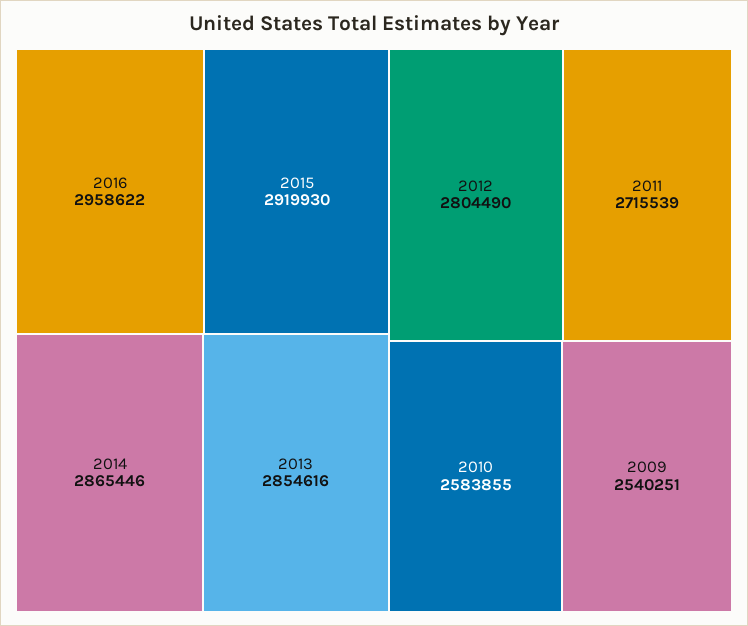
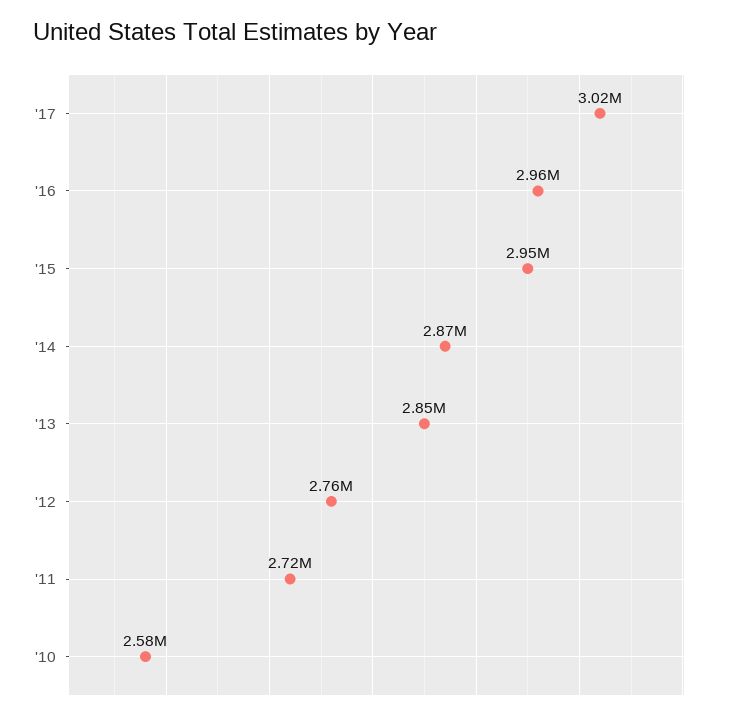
2015: 2919930 -> 2950000
2012: 2804490 -> 2760000
2009: 2540251 -> none
'17: none -> 3020000

